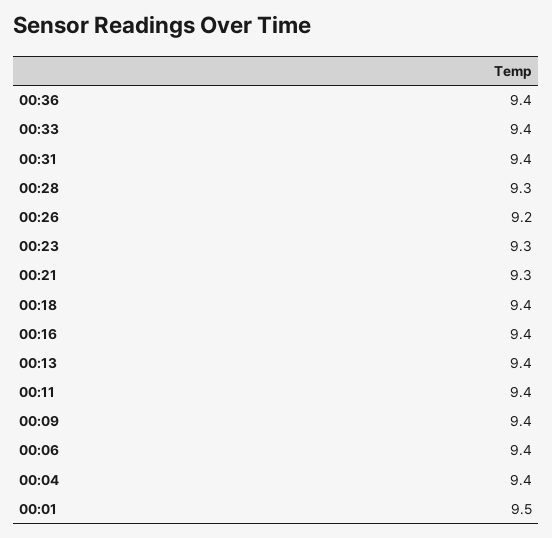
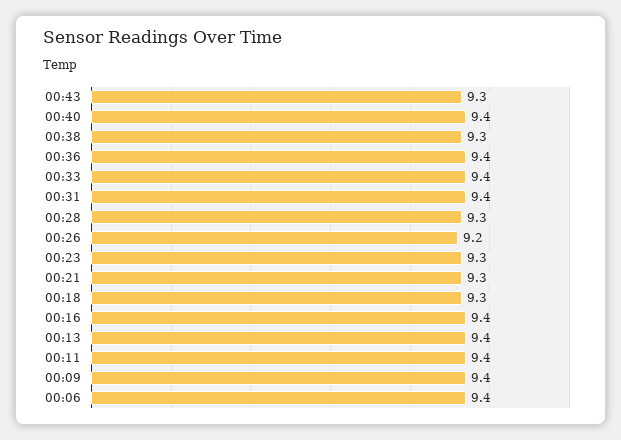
00:18: 9.4 -> 9.3
00:04: 9.4 -> none
00:01: 9.5 -> none
00:43: none -> 9.3
00:40: none -> 9.4
00:38: none -> 9.3

